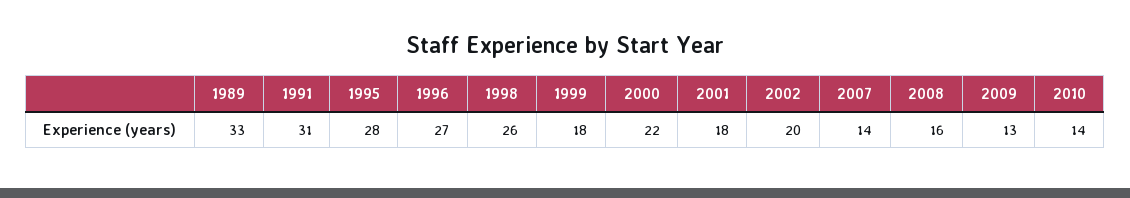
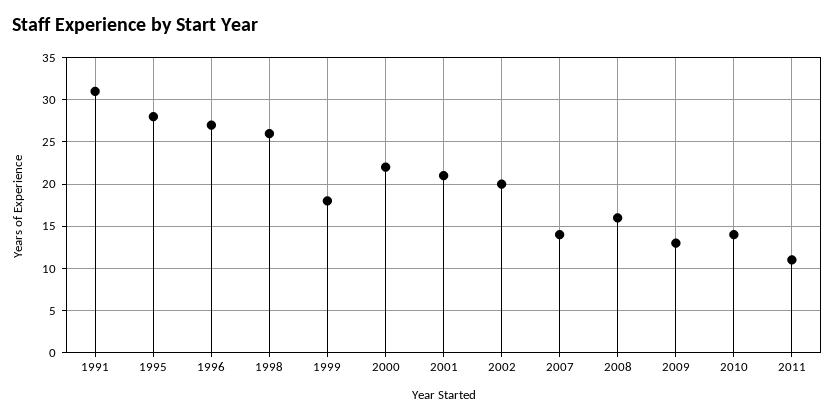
1989: 33 -> none
2001: 18 -> 21
2011: none -> 11

